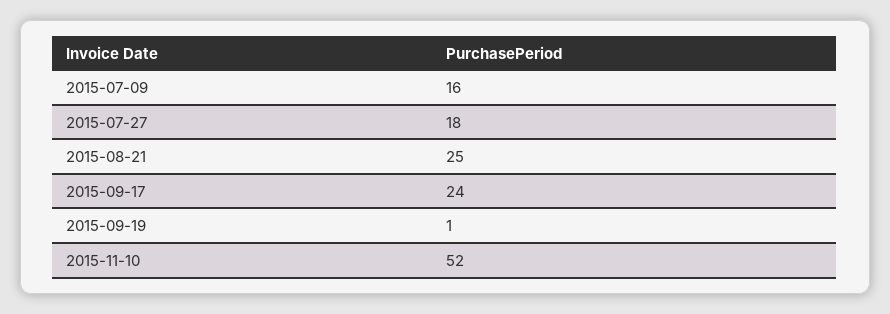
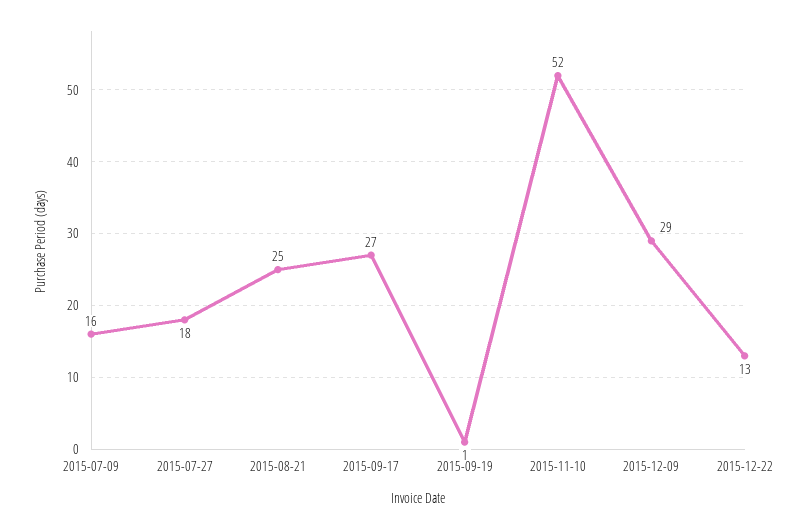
2015-09-17: 24 -> 27
2015-12-09: none -> 29
2015-12-22: none -> 13

